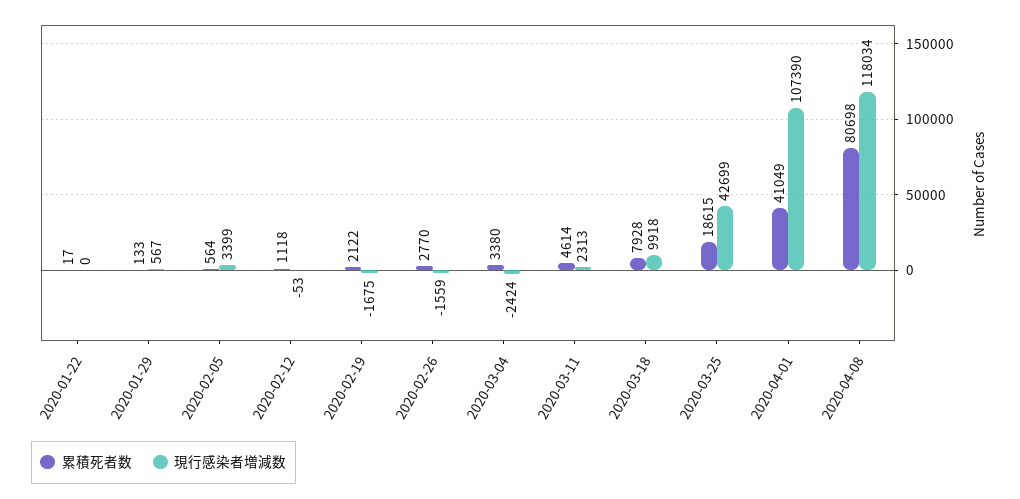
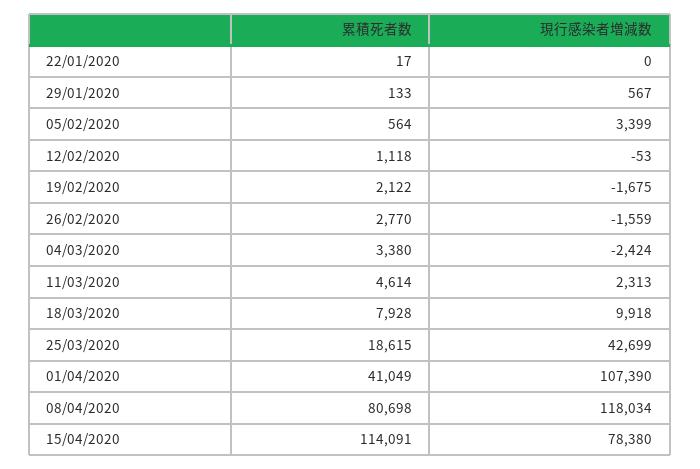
累積死者数, 15/04/2020: none -> 114091
現行感染者増減数, 15/04/2020: none -> 78380

